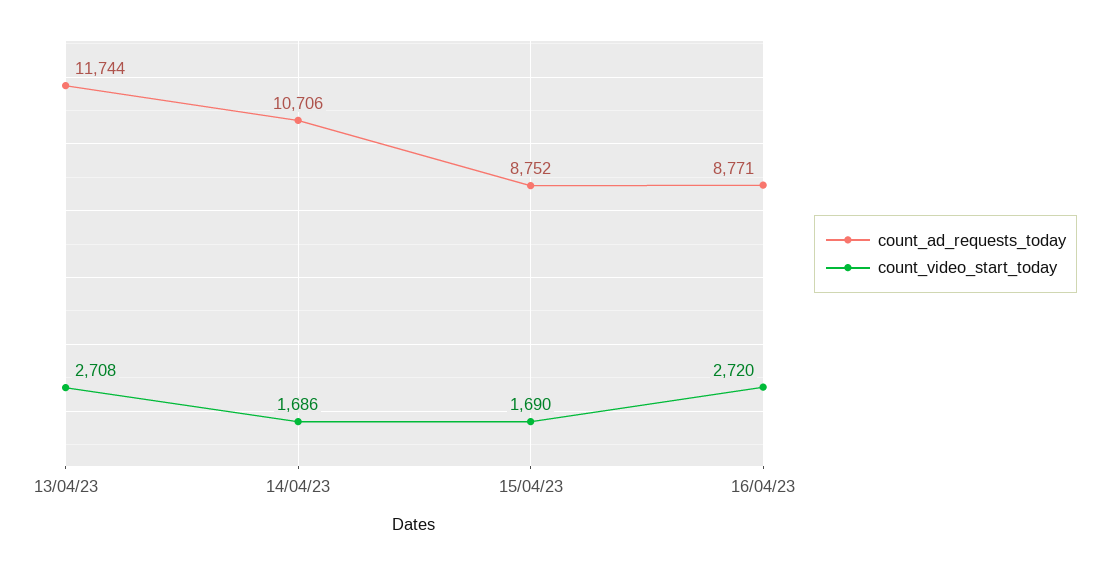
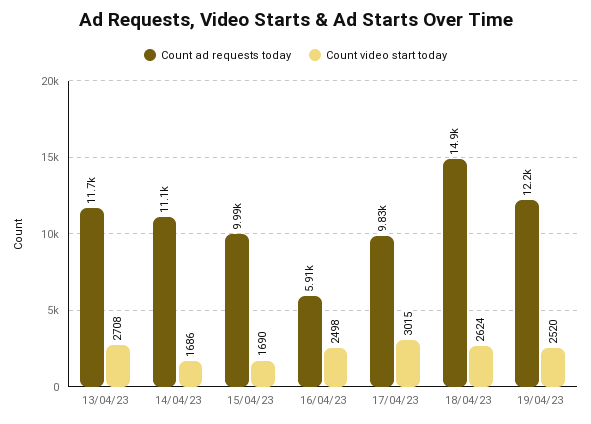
count_ad_requests_today, 14/04/23: 10706 -> 11100
count_ad_requests_today, 15/04/23: 8752 -> 9990
count_ad_requests_today, 16/04/23: 8771 -> 5910
count_video_start_today, 16/04/23: 2720 -> 2498
count_ad_requests_today, 17/04/23: none -> 9830
count_video_start_today, 17/04/23: none -> 3015
count_ad_requests_today, 18/04/23: none -> 14900
count_video_start_today, 18/04/23: none -> 2624
count_ad_requests_today, 19/04/23: none -> 12200
count_video_start_today, 19/04/23: none -> 2520

